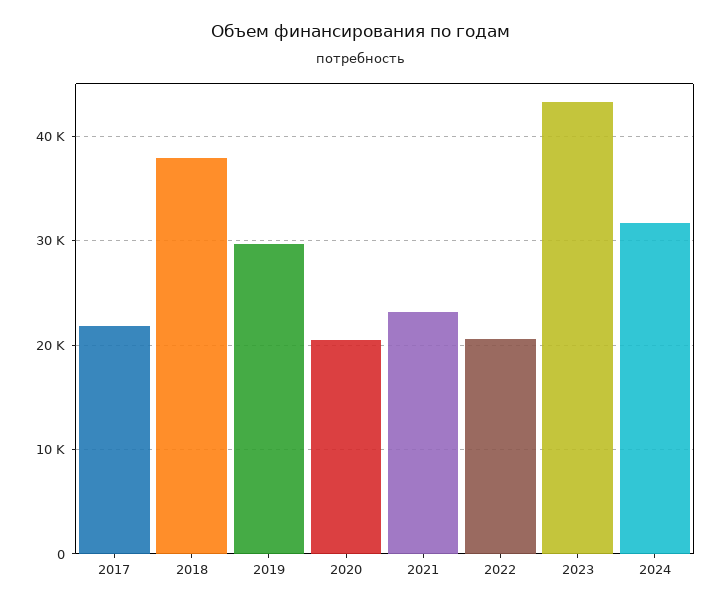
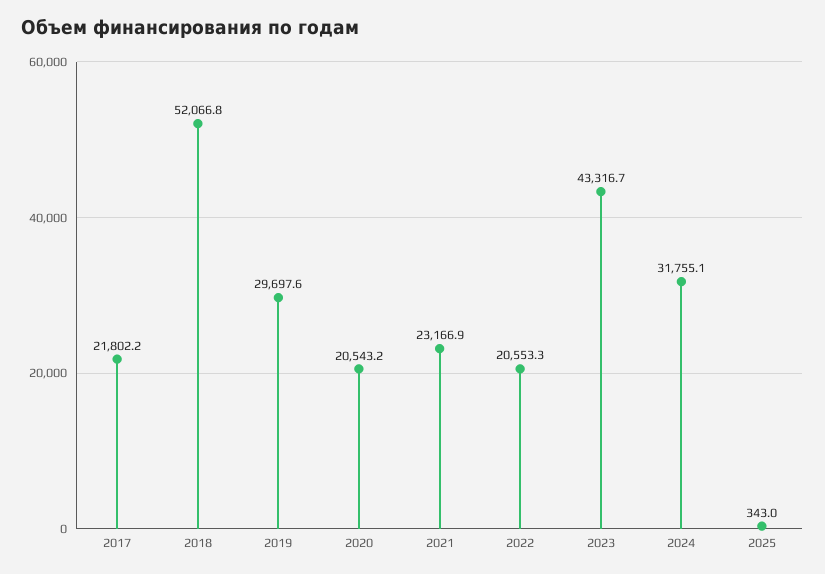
2018: 38000 -> 52066.8
2025: none -> 343

